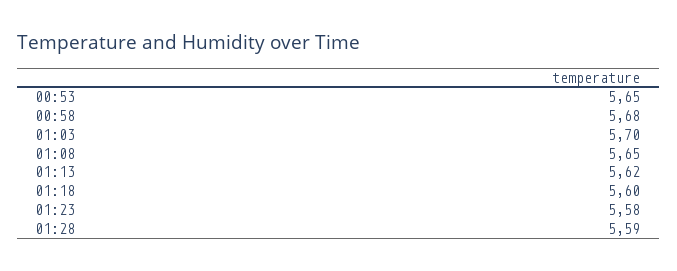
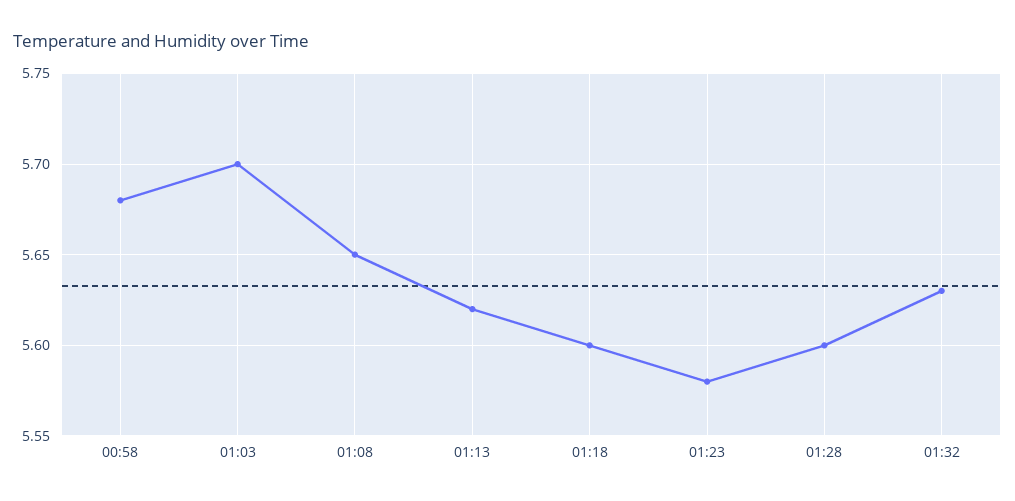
00:53: 5.65 -> none
01:28: 5.59 -> 5.6
01:32: none -> 5.63

